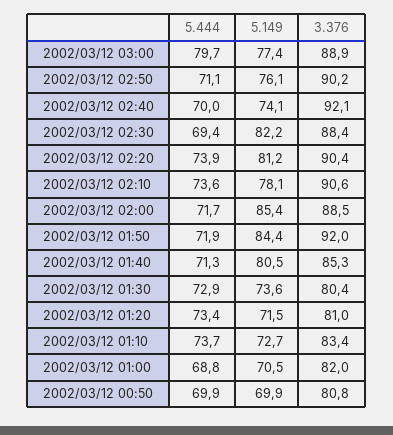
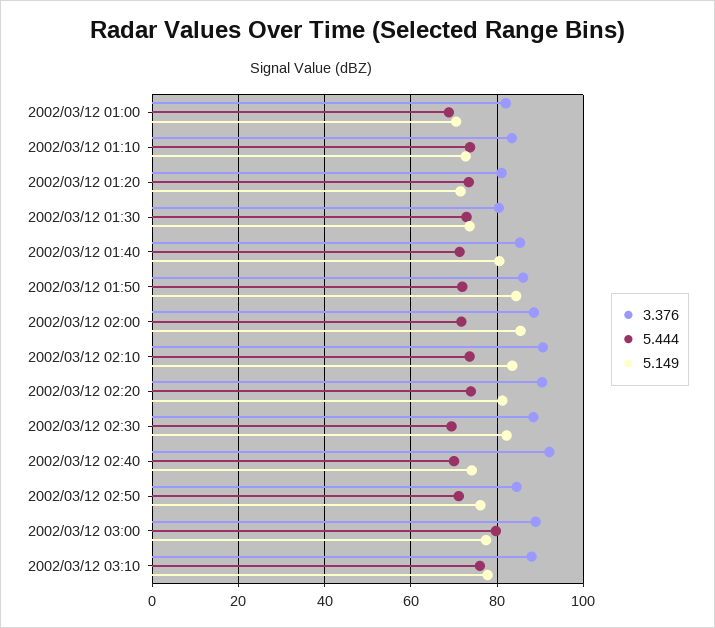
3.376, 2002/03/12 02:50: 90.2 -> 84
5.149, 2002/03/12 02:10: 78.1 -> 84
3.376, 2002/03/12 01:50: 92 -> 86
5.444, 2002/03/12 00:50: 69.9 -> none
5.149, 2002/03/12 00:50: 69.9 -> none
3.376, 2002/03/12 00:50: 80.8 -> none
3.376, 2002/03/12 03:10: none -> 88
5.444, 2002/03/12 03:10: none -> 76
5.149, 2002/03/12 03:10: none -> 78

